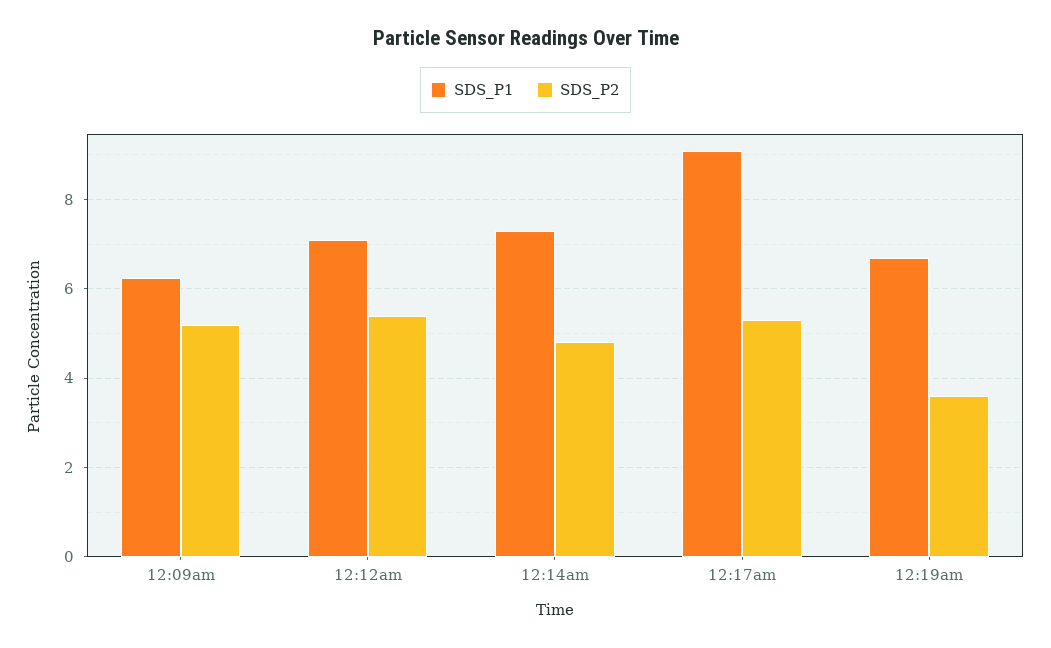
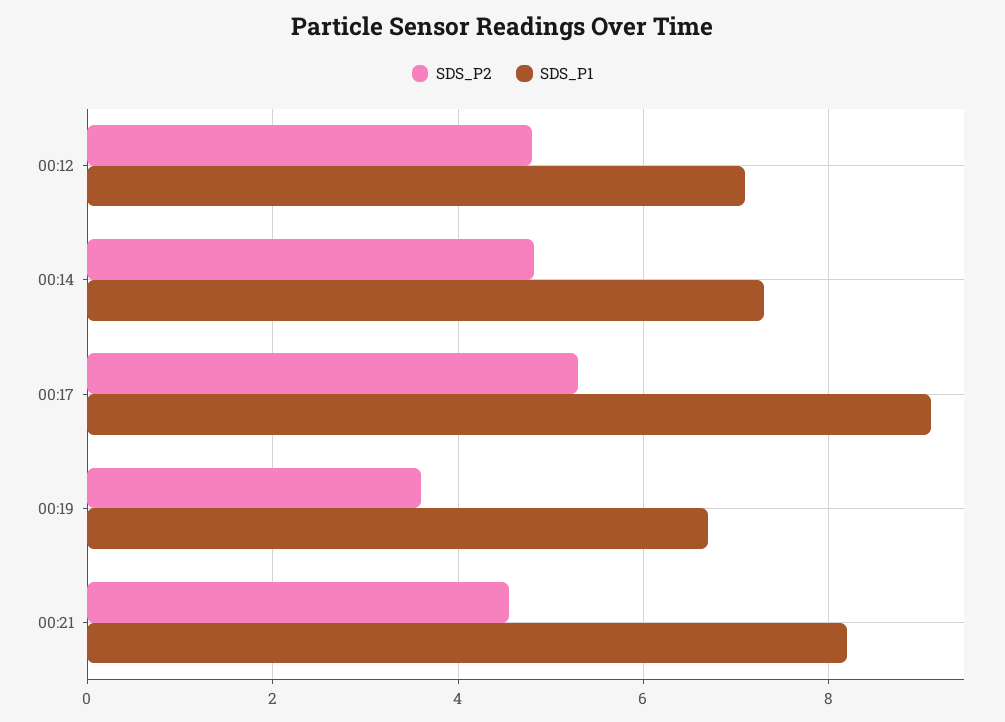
SDS_P1, 12:09am: 6.2 -> none
SDS_P2, 12:09am: 5.2 -> none
SDS_P2, 12:12am: 5.4 -> 4.8
SDS_P2, 00:21: none -> 4.6
SDS_P1, 00:21: none -> 8.2

